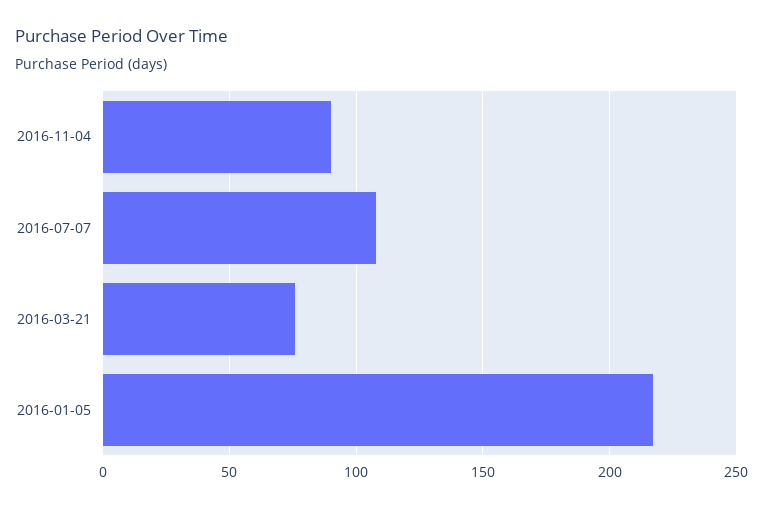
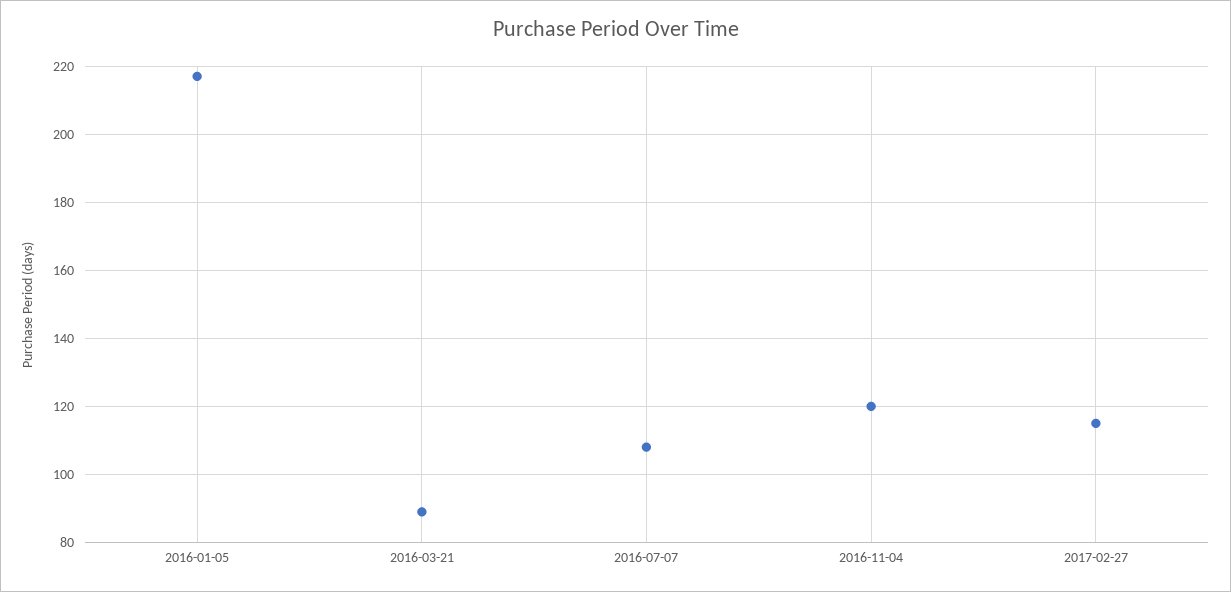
2016-11-04: 90 -> 120
2016-03-21: 75 -> 90
2017-02-27: none -> 115

